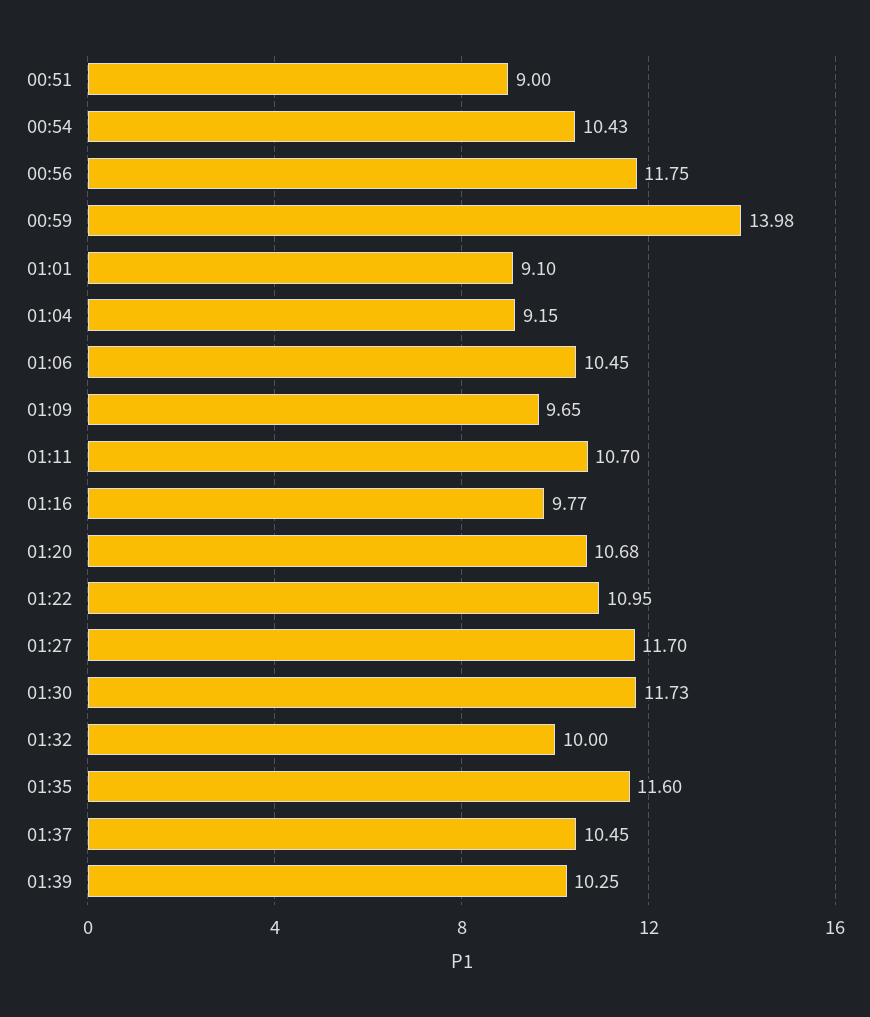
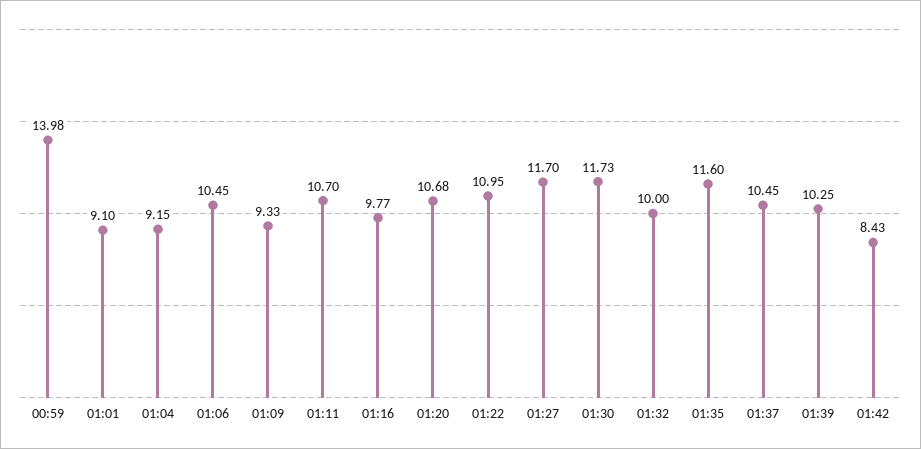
00:51: 9 -> none
00:54: 10.43 -> none
00:56: 11.75 -> none
01:09: 9.65 -> 9.33
01:42: none -> 8.43

